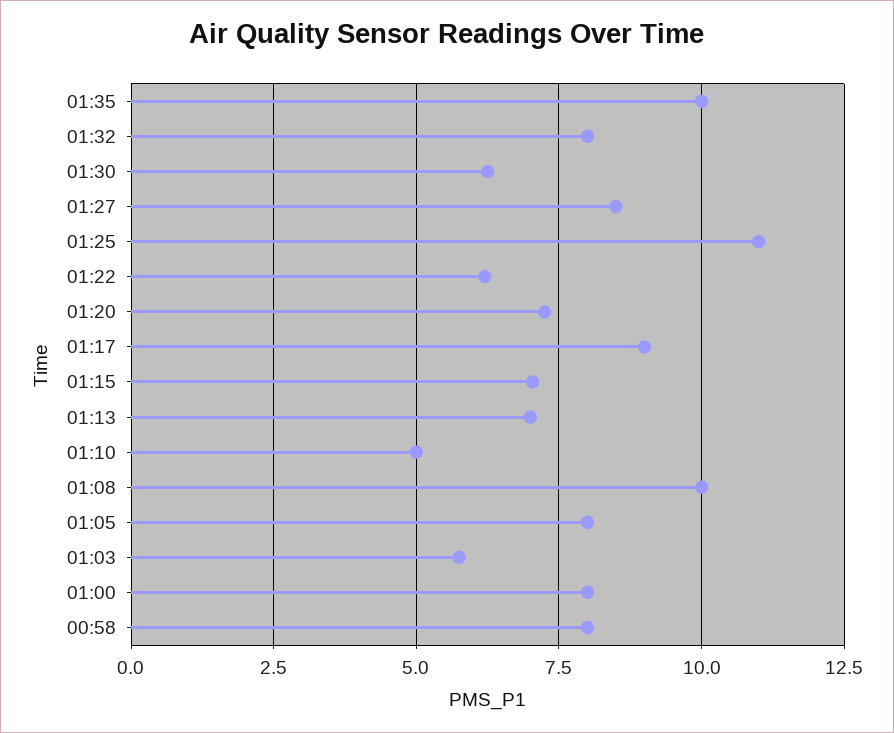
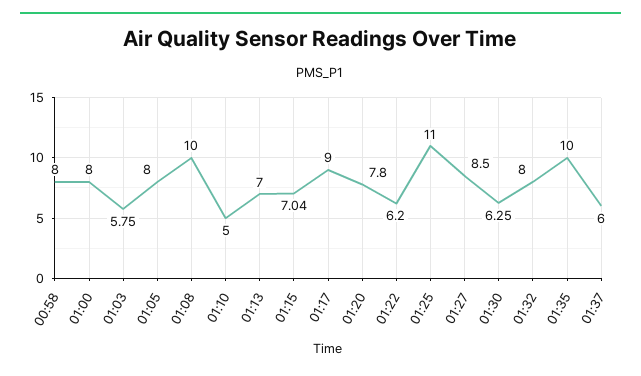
01:20: 7.25 -> 7.8
01:37: none -> 6

